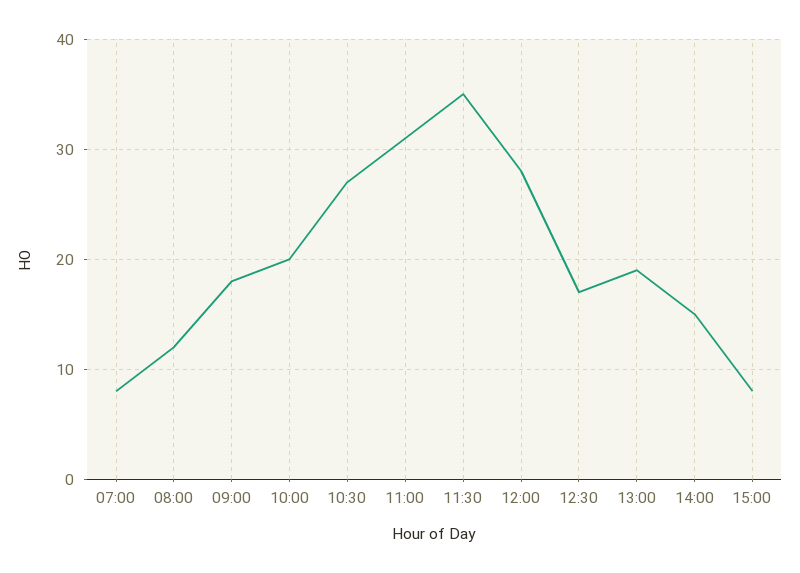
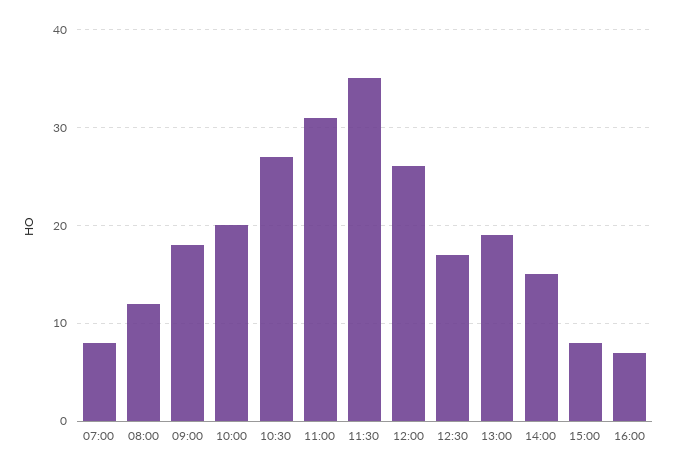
12:00: 28 -> 26
16:00: none -> 7

